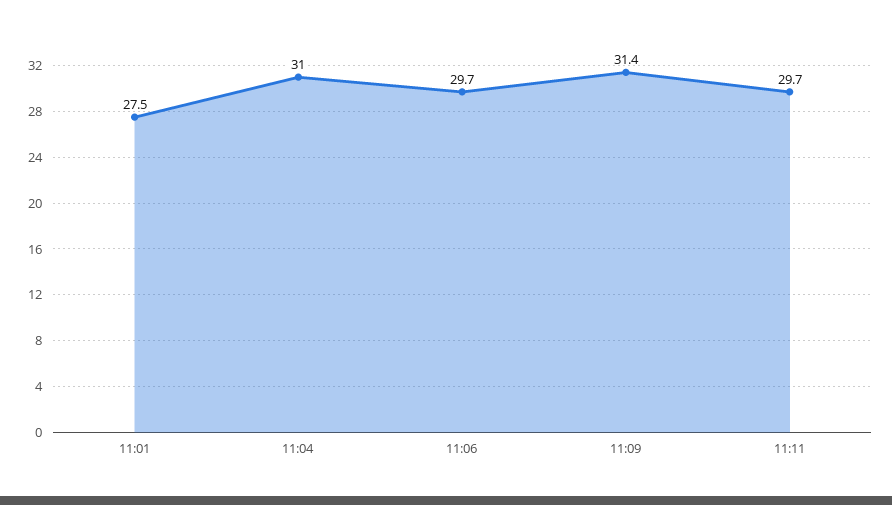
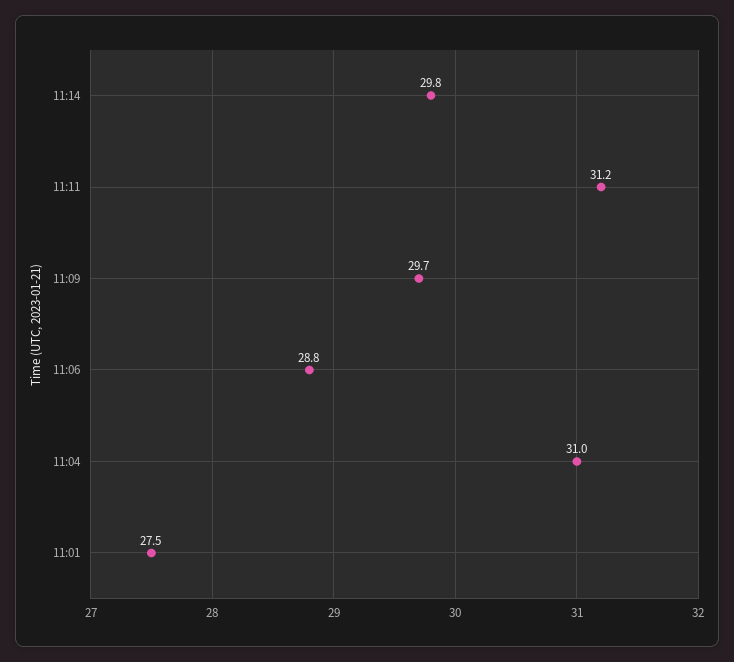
11:06: 29.7 -> 28.8
11:09: 31.4 -> 29.7
11:11: 29.7 -> 31.2
11:14: none -> 29.8

